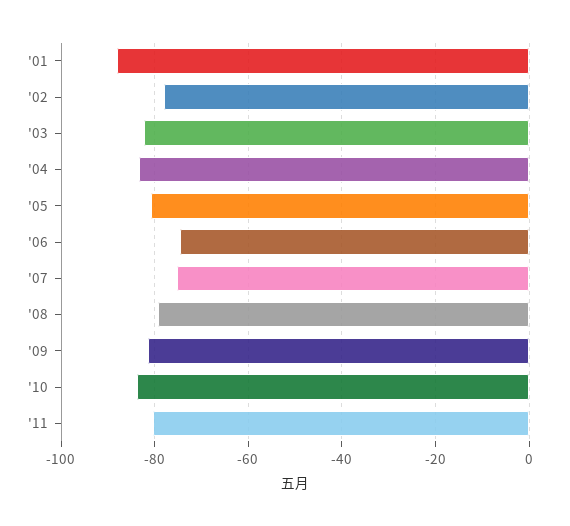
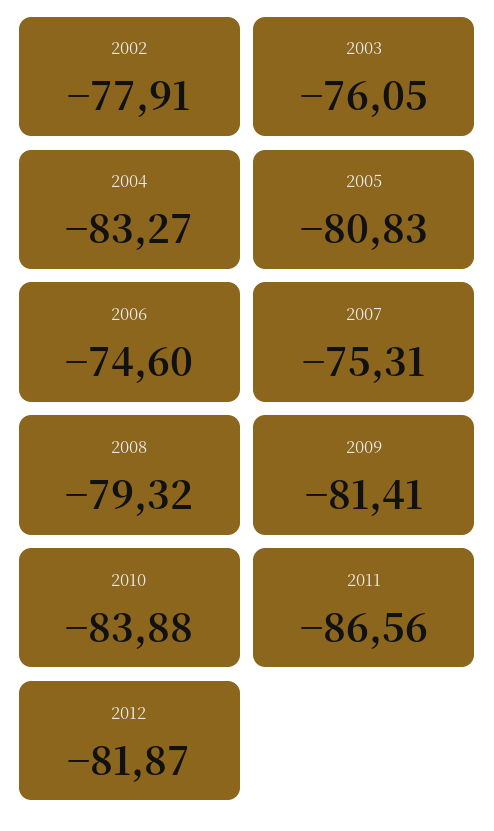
'01: -88 -> none
'03: -82 -> -76.05
'11: -80 -> -86.56
2012: none -> -81.87

